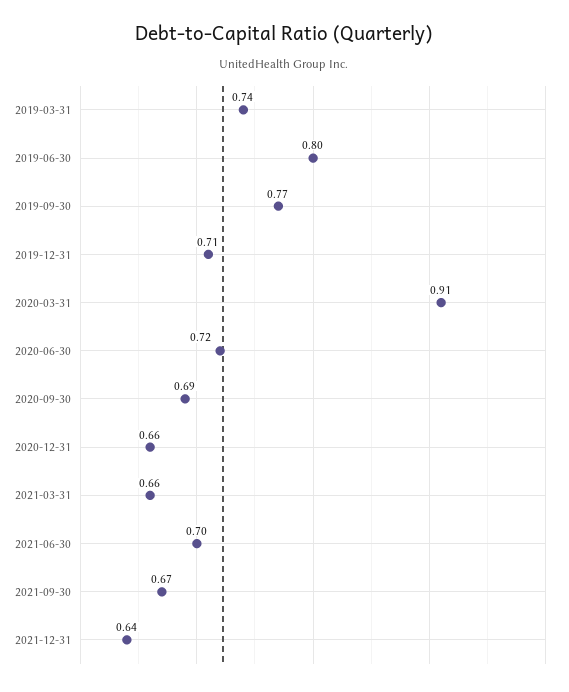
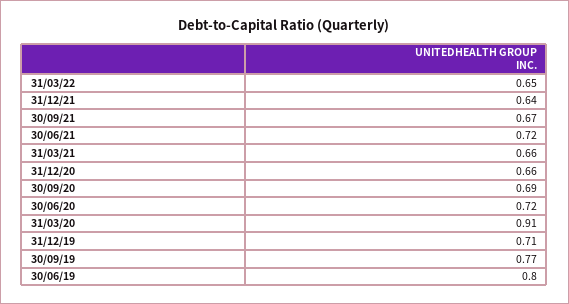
2019-03-31: 0.74 -> none
2021-06-30: 0.7 -> 0.72
31/03/22: none -> 0.65

